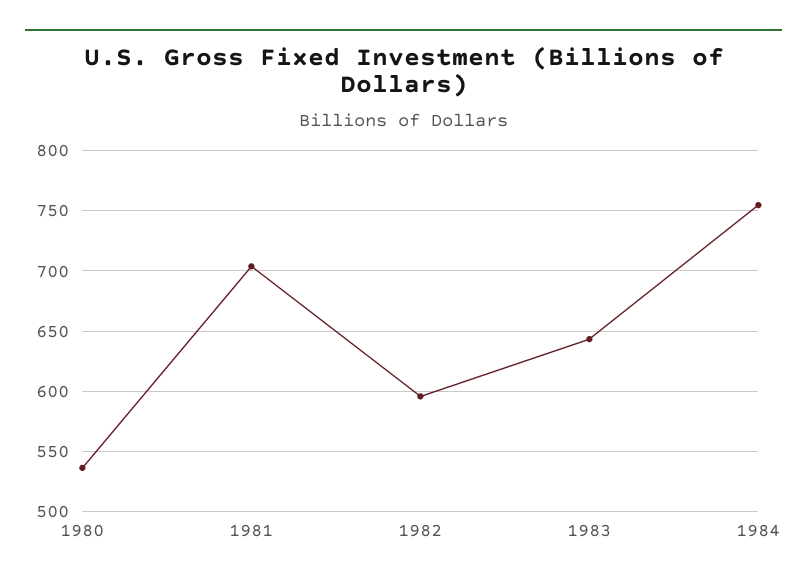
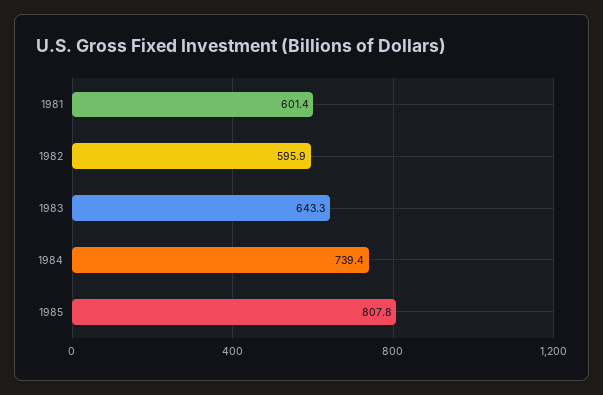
1980: 535 -> none
1981: 705 -> 601.4
1984: 755 -> 739.4
1985: none -> 807.8

